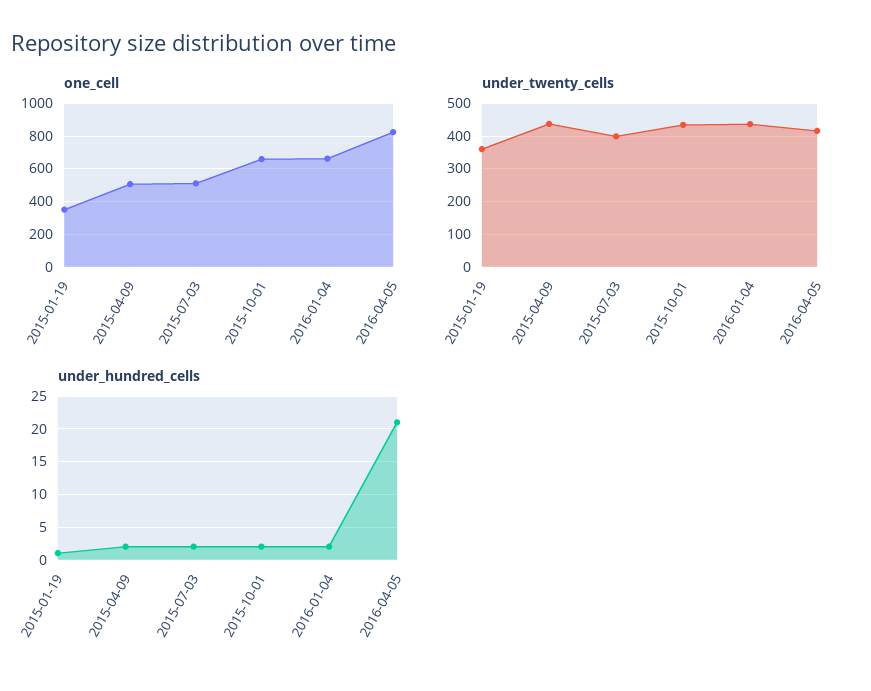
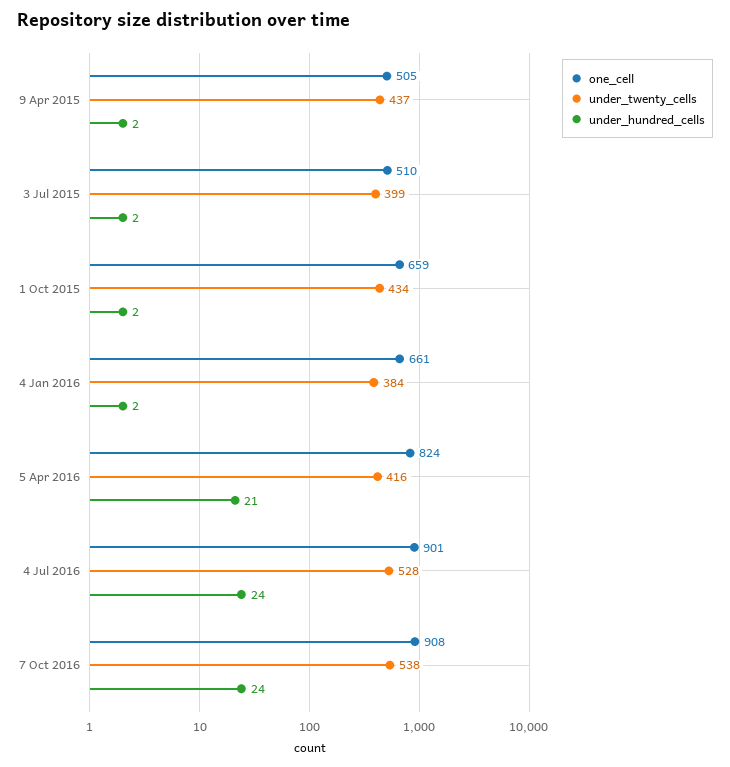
one_cell, 2015-01-19: 350 -> none
under_twenty_cells, 2015-01-19: 360 -> none
under_twenty_cells, 2016-01-04: 440 -> 384
under_hundred_cells, 2015-01-19: 1 -> none
one_cell, 4 Jul 2016: none -> 901
under_twenty_cells, 4 Jul 2016: none -> 528
under_hundred_cells, 4 Jul 2016: none -> 24
one_cell, 7 Oct 2016: none -> 908
under_twenty_cells, 7 Oct 2016: none -> 538
under_hundred_cells, 7 Oct 2016: none -> 24

